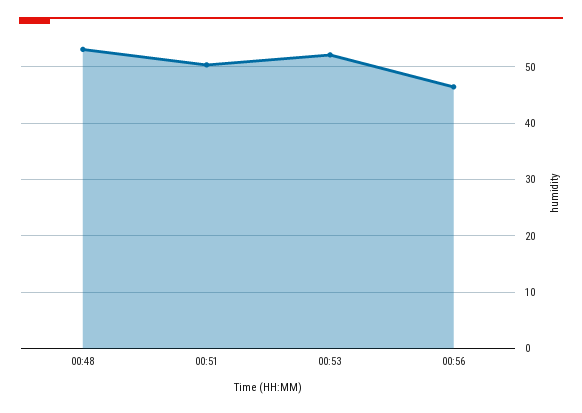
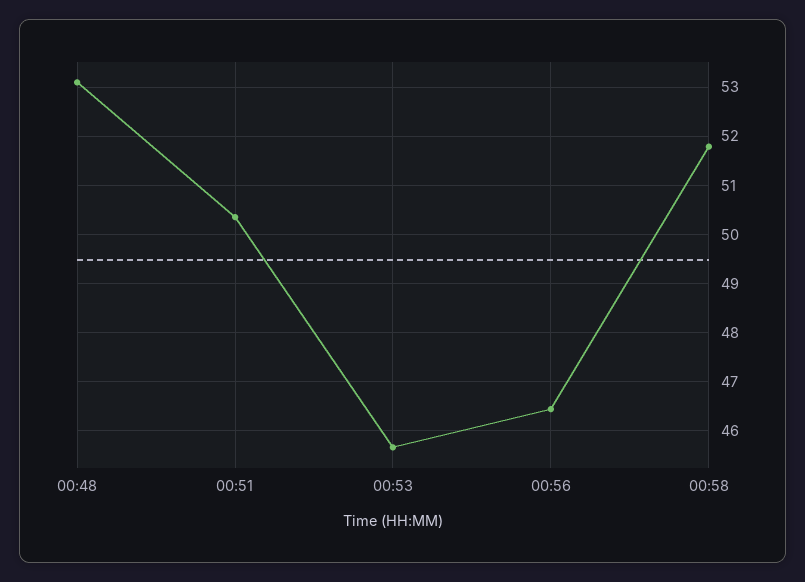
00:53: 52 -> 45.6
00:58: none -> 51.8

